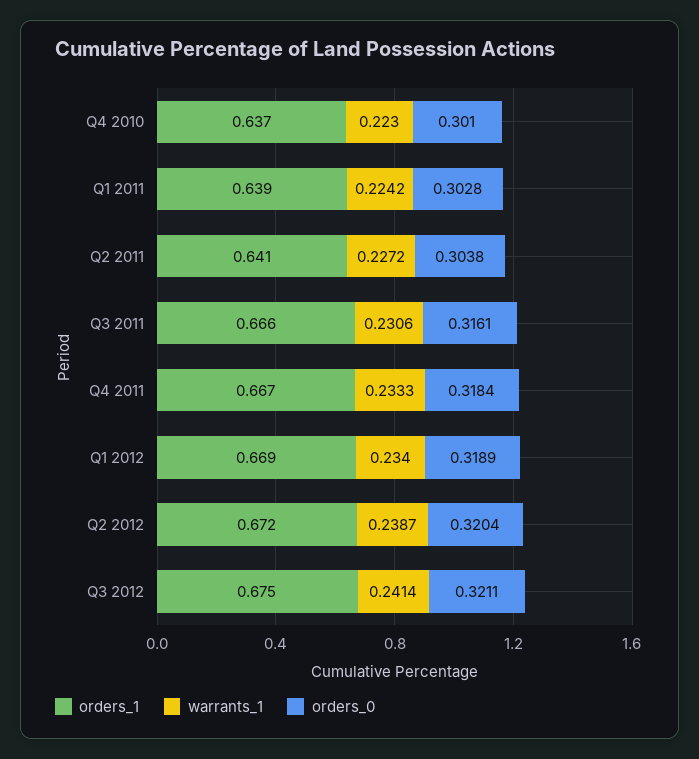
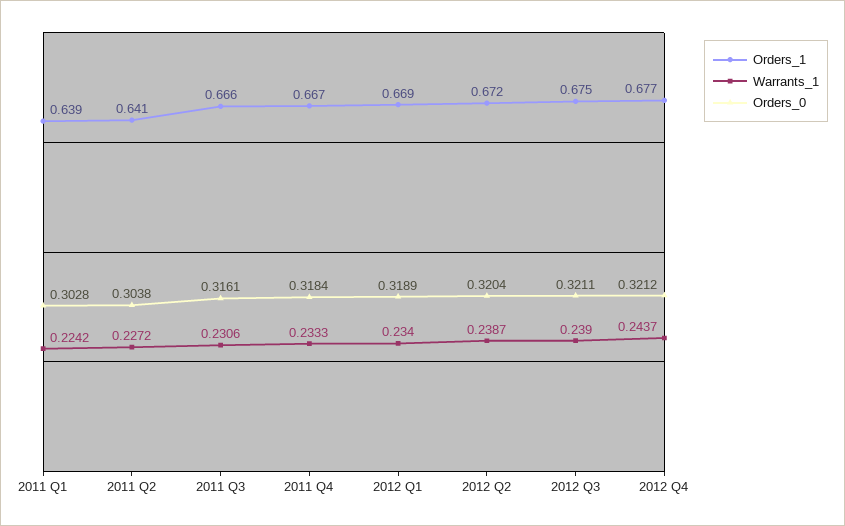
orders_1, Q4 2010: 0.637 -> none
warrants_1, Q4 2010: 0.223 -> none
orders_0, Q4 2010: 0.301 -> none
warrants_1, Q3 2012: 0.2414 -> 0.239
orders_1, 2012 Q4: none -> 0.677
warrants_1, 2012 Q4: none -> 0.2437
orders_0, 2012 Q4: none -> 0.3212

